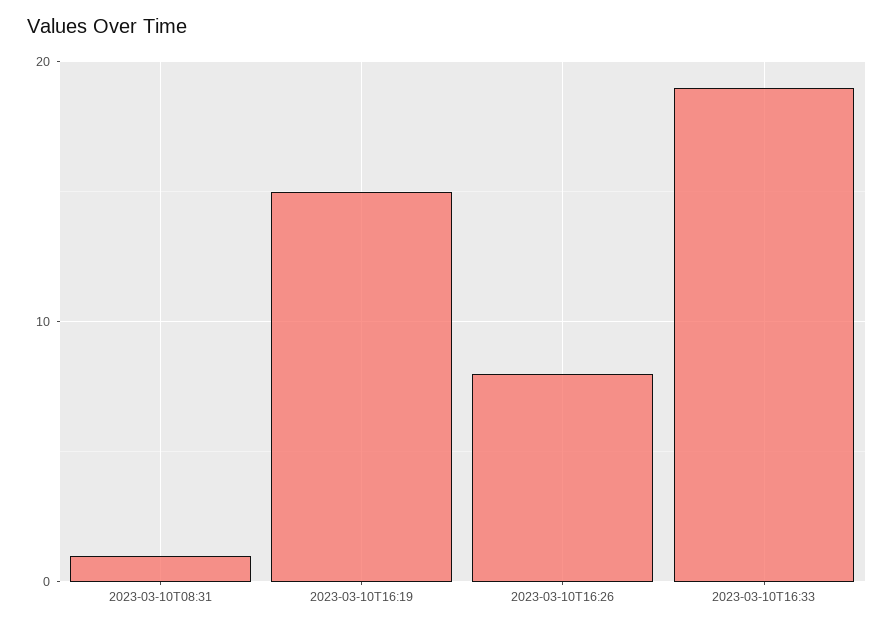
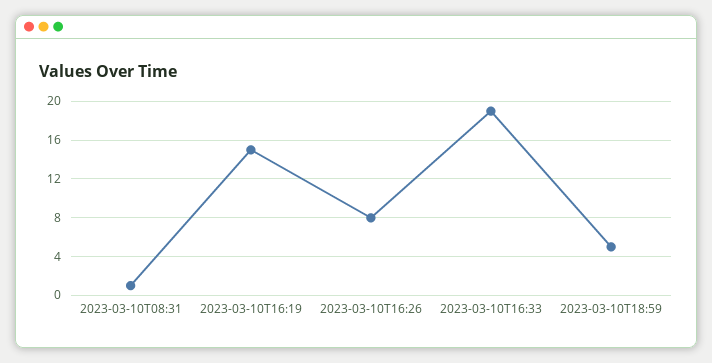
2023-03-10T18:59: none -> 5

